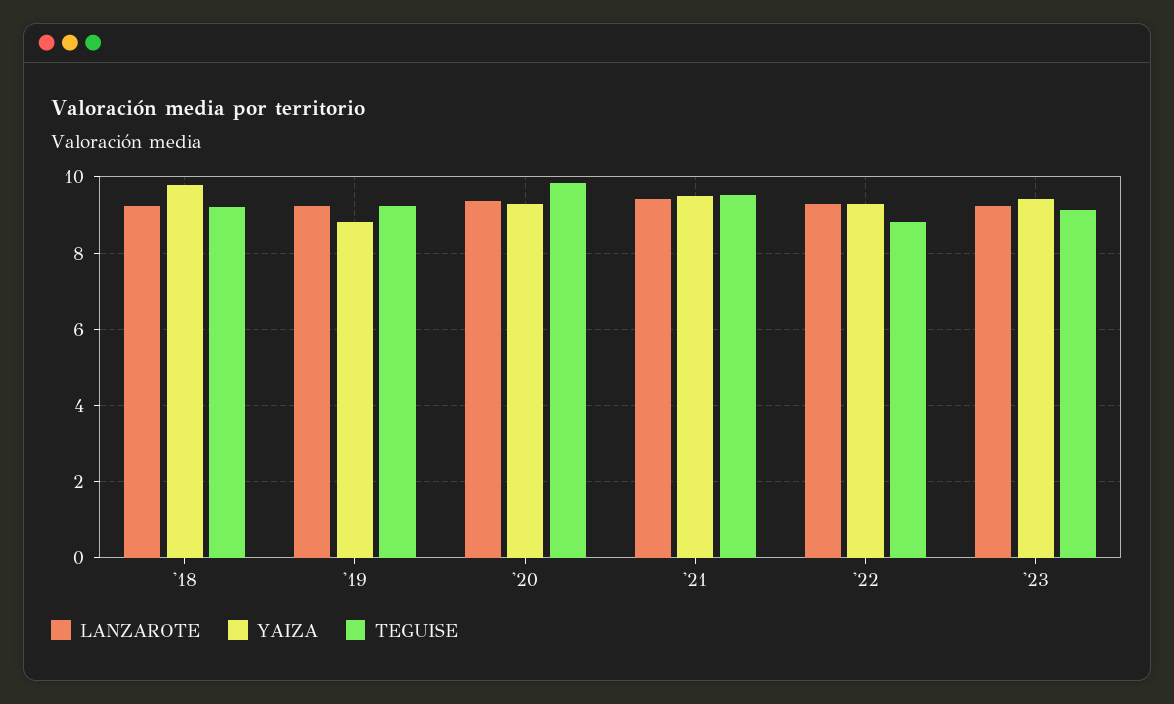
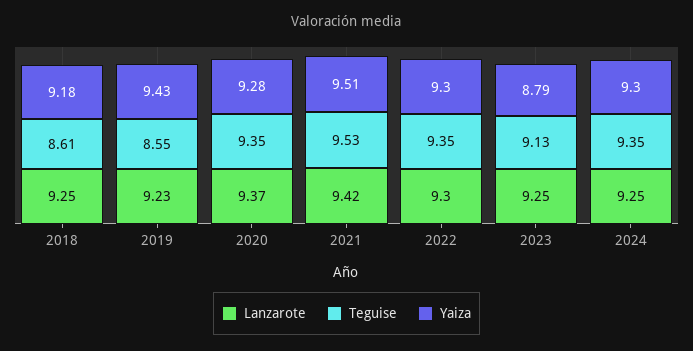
YAIZA, '18: 9.8 -> 9.18
TEGUISE, '18: 9.2 -> 8.61
YAIZA, '19: 8.8 -> 9.43
TEGUISE, '19: 9.2 -> 8.55
TEGUISE, '20: 9.8 -> 9.35
TEGUISE, '22: 8.8 -> 9.35
YAIZA, '23: 9.4 -> 8.79
LANZAROTE, 2024: none -> 9.25
TEGUISE, 2024: none -> 9.35
YAIZA, 2024: none -> 9.3

